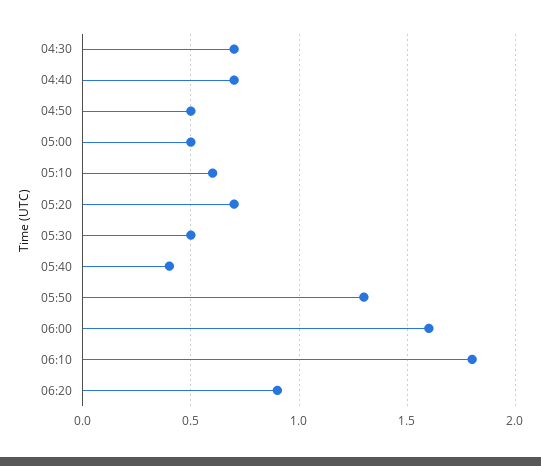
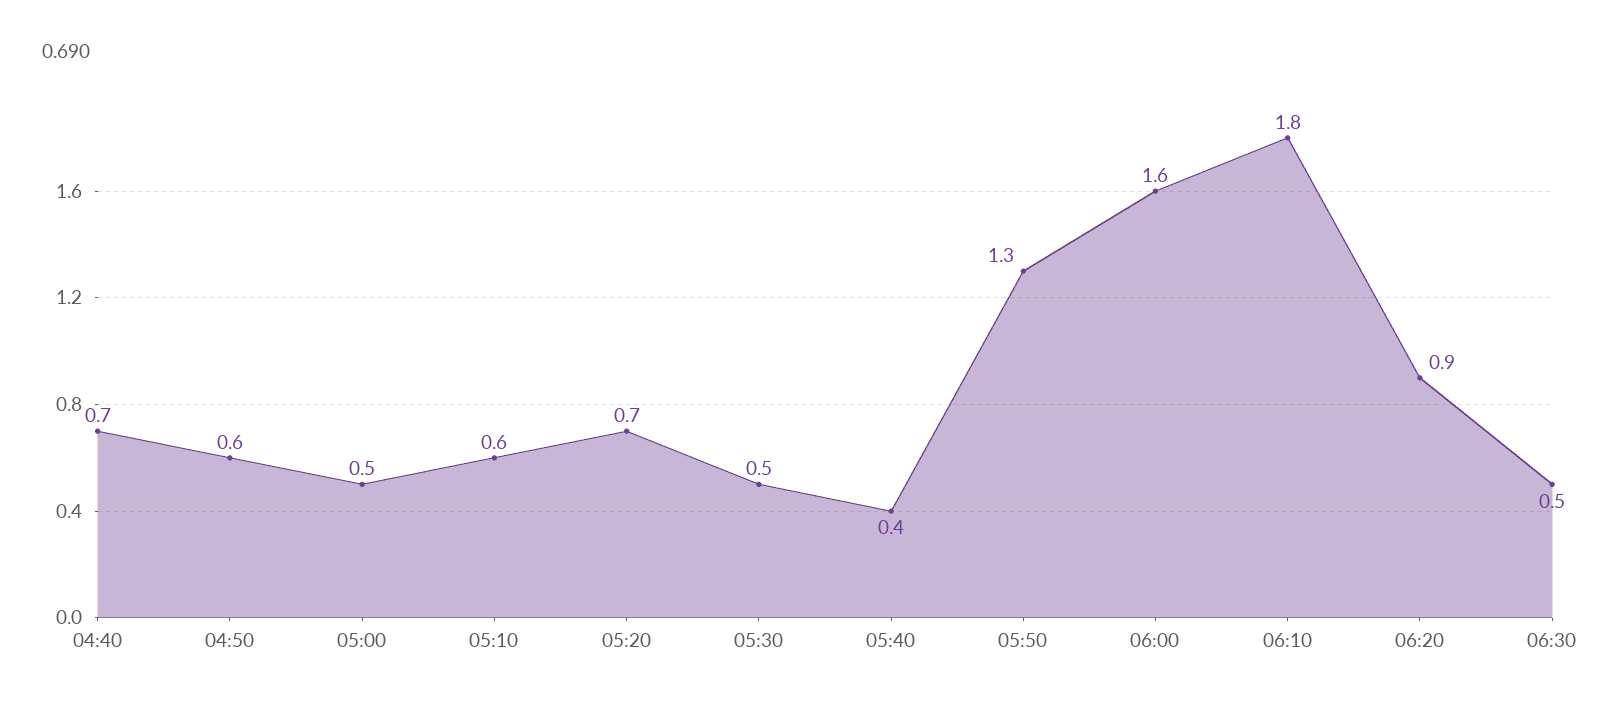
04:30: 0.7 -> none
04:50: 0.5 -> 0.6
06:30: none -> 0.5

